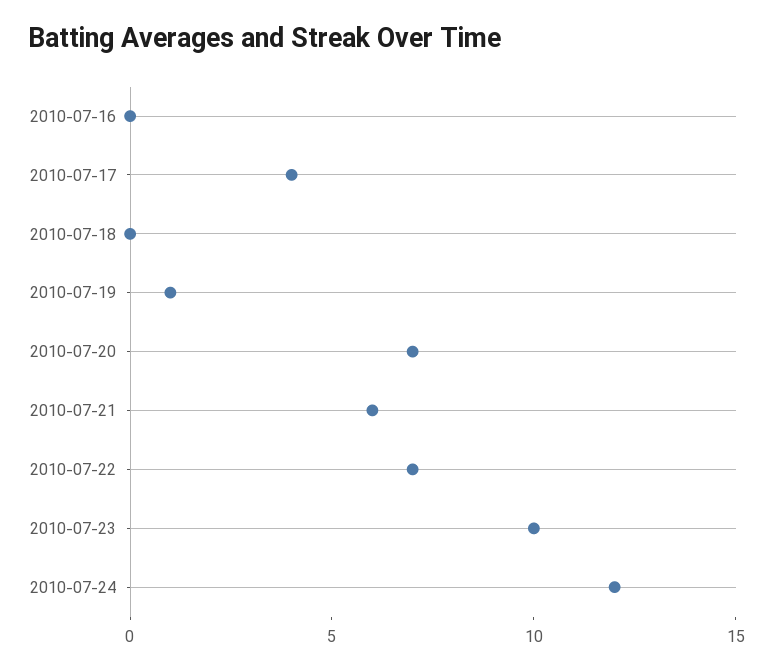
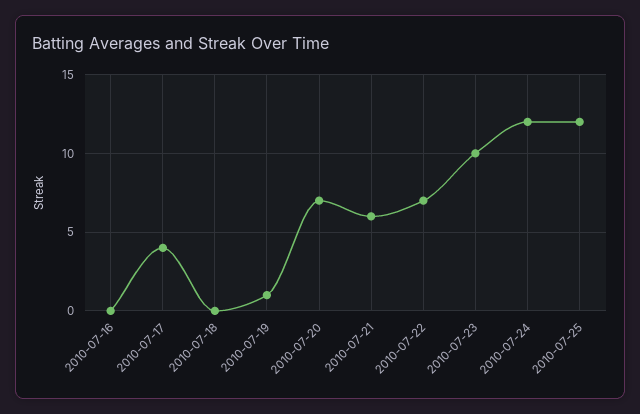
2010-07-25: none -> 12

